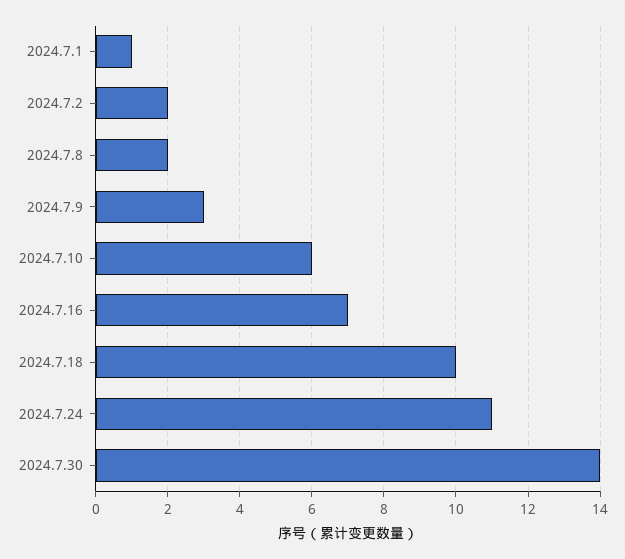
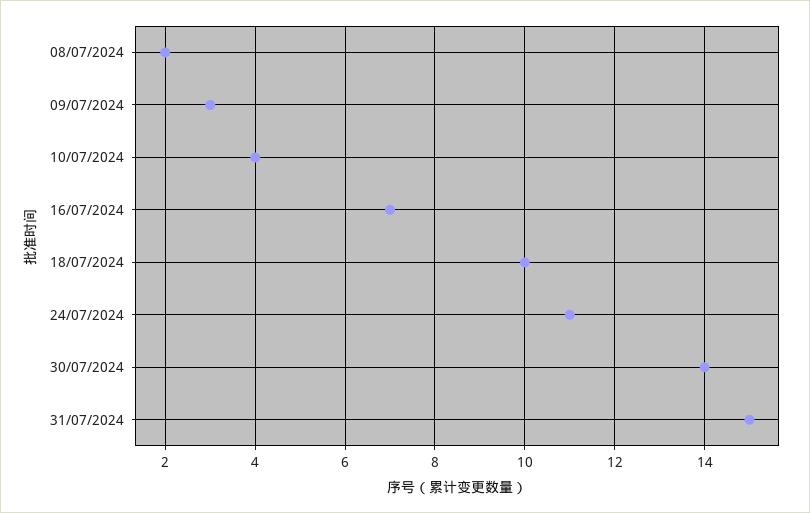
2024.7.1: 1 -> none
2024.7.2: 2 -> none
2024.7.10: 6 -> 4
31/07/2024: none -> 15

